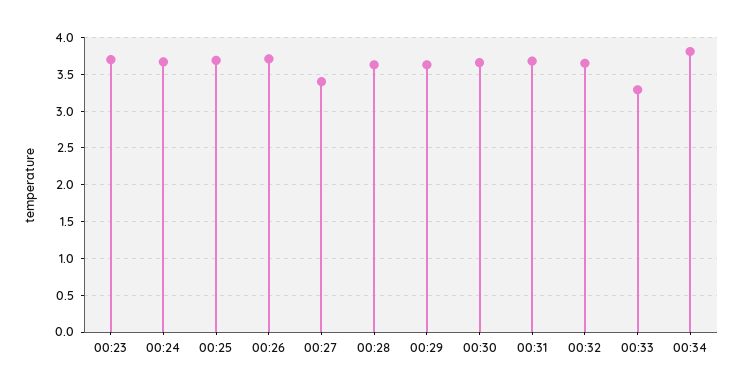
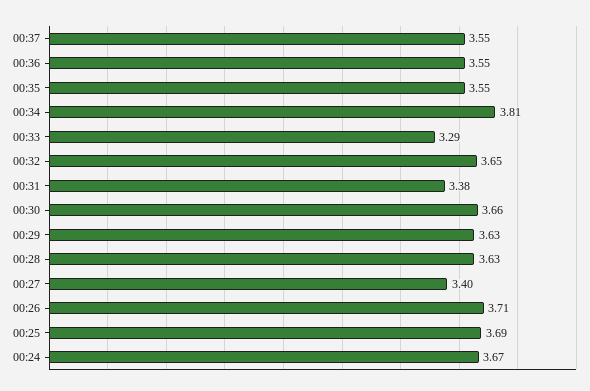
00:23: 3.7 -> none
00:31: 3.7 -> 3.38
00:37: none -> 3.55
00:36: none -> 3.55
00:35: none -> 3.55

